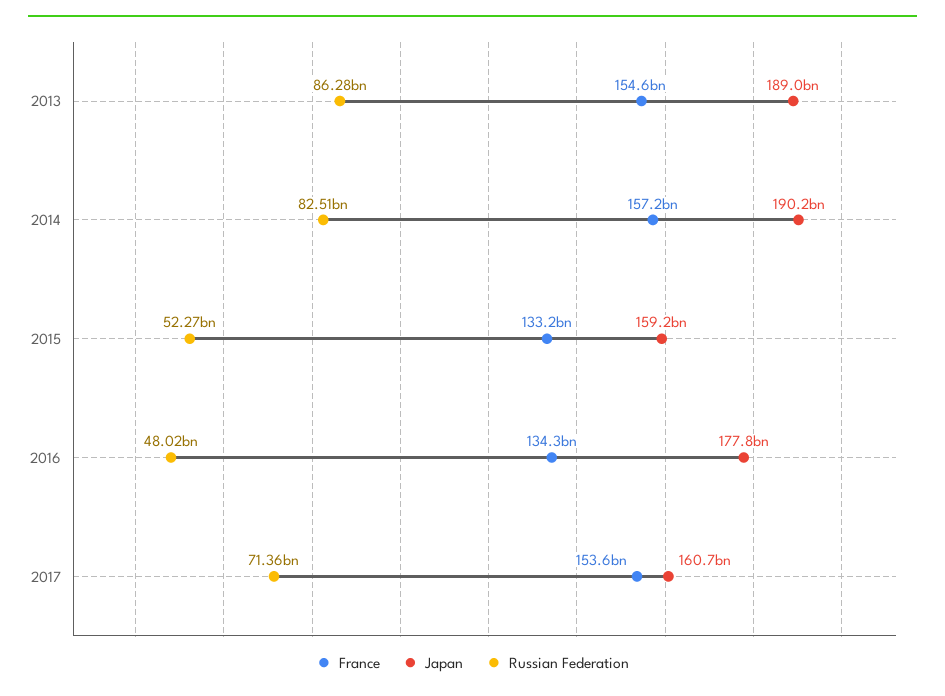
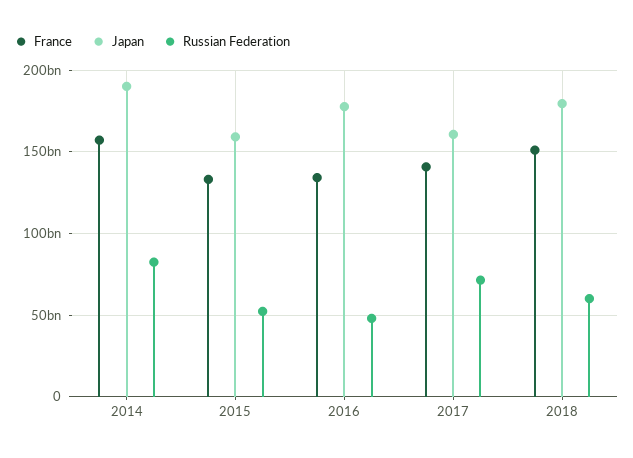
France, 2013: 154600000000 -> none
Japan, 2013: 189000000000 -> none
Russian Federation, 2013: 86280000000 -> none
France, 2017: 153600000000 -> 140000000000
France, 2018: none -> 150000000000
Japan, 2018: none -> 180000000000
Russian Federation, 2018: none -> 60000000000

